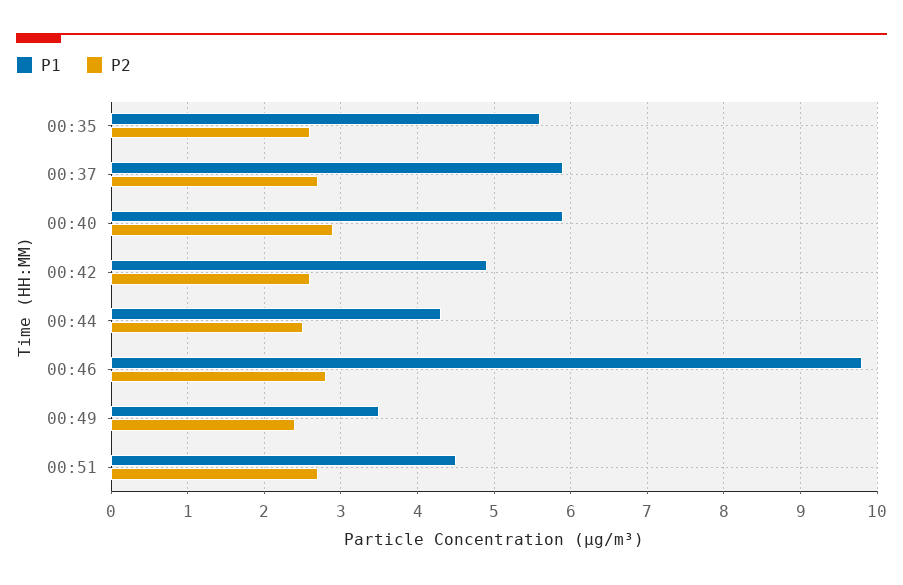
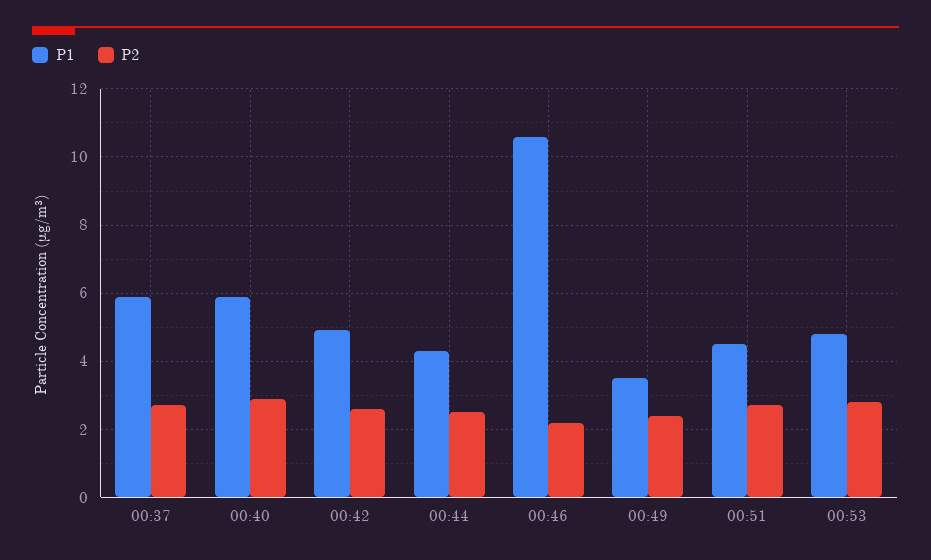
P1, 00:35: 5.6 -> none
P2, 00:35: 2.6 -> none
P1, 00:46: 9.8 -> 10.6
P2, 00:46: 2.8 -> 2.2
P1, 00:53: none -> 4.8
P2, 00:53: none -> 2.8

